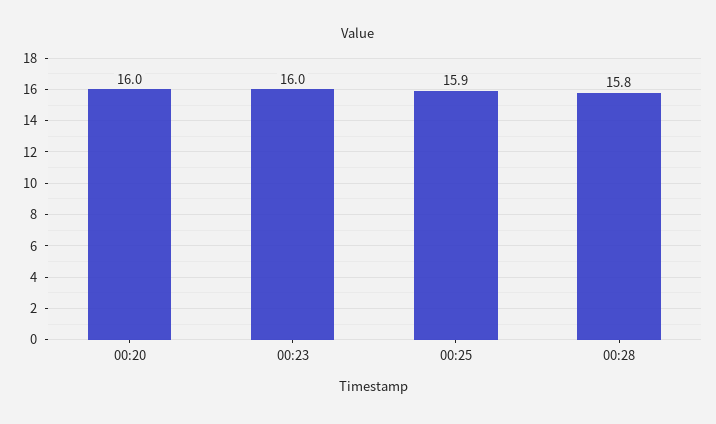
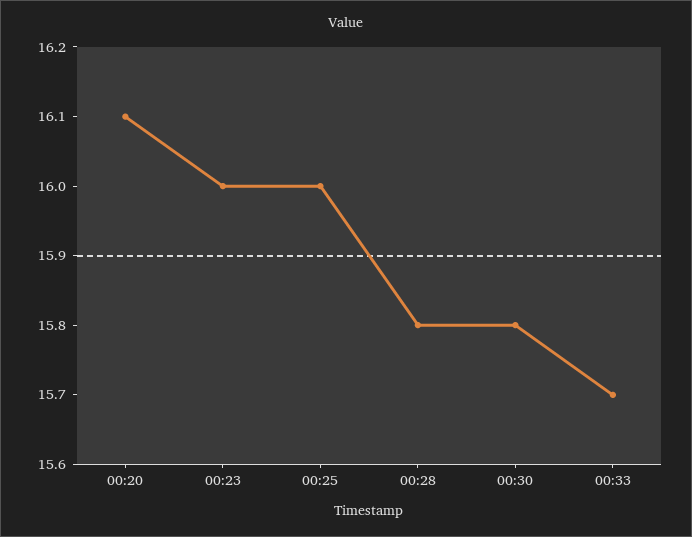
00:20: 16 -> 16.1
00:25: 15.9 -> 16
00:30: none -> 15.8
00:33: none -> 15.7

